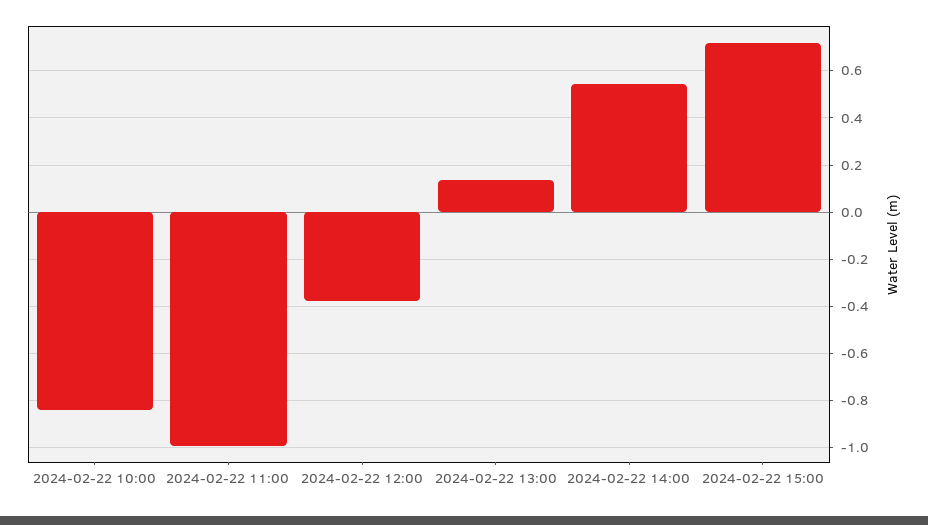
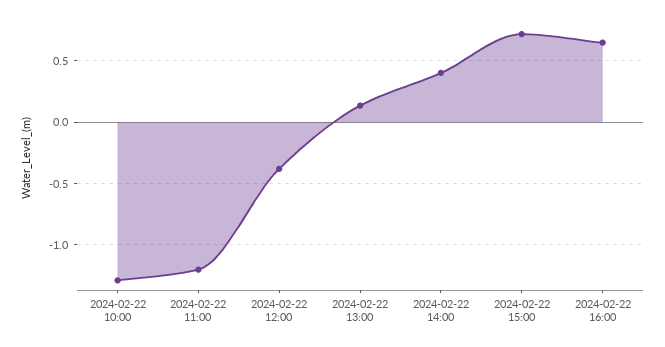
2024-02-22 10:00: -0.85 -> -1.3
2024-02-22 11:00: -1 -> -1.2
2024-02-22 14:00: 0.55 -> 0.4
2024-02-22 16:00: none -> 0.65

